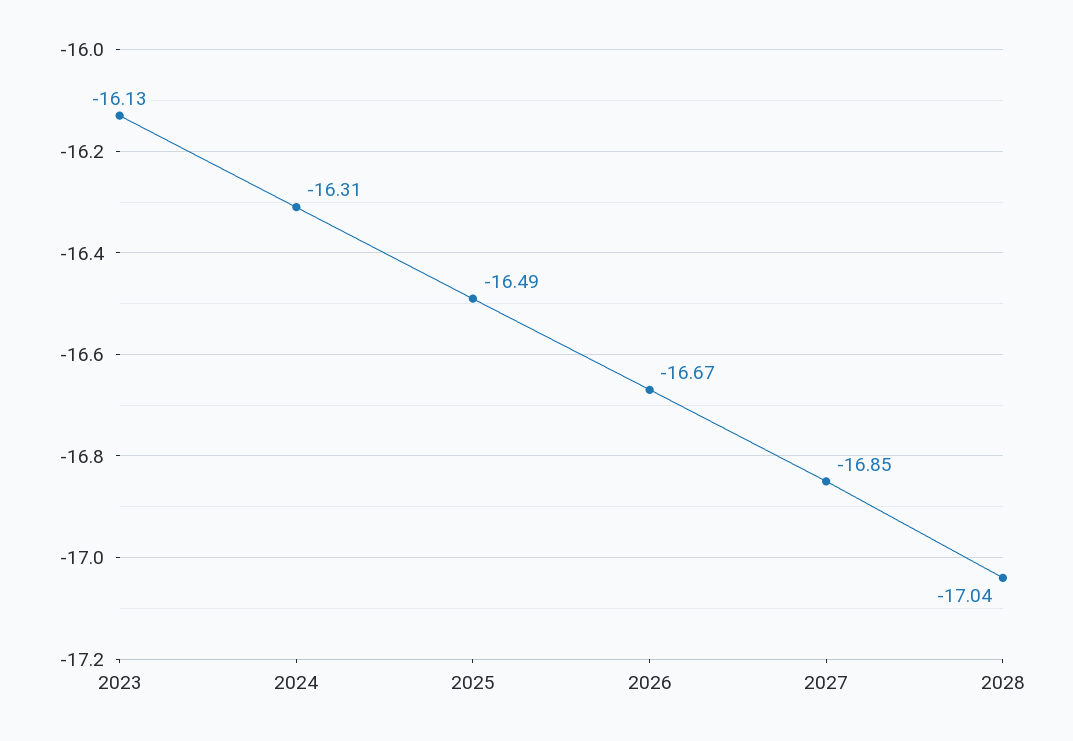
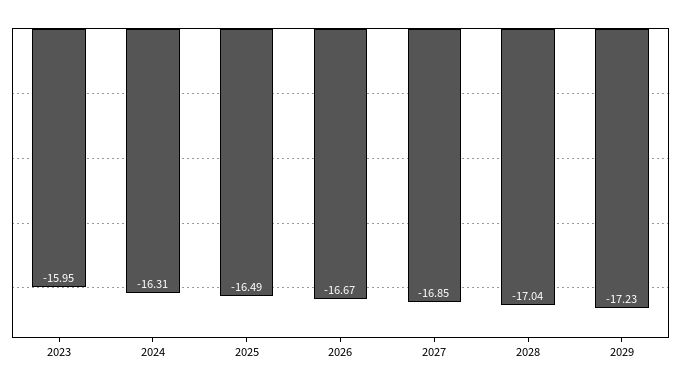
2023: -16.13 -> -15.95
2029: none -> -17.23

